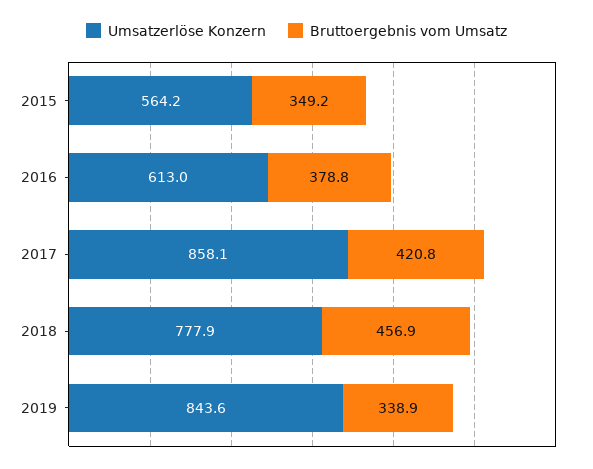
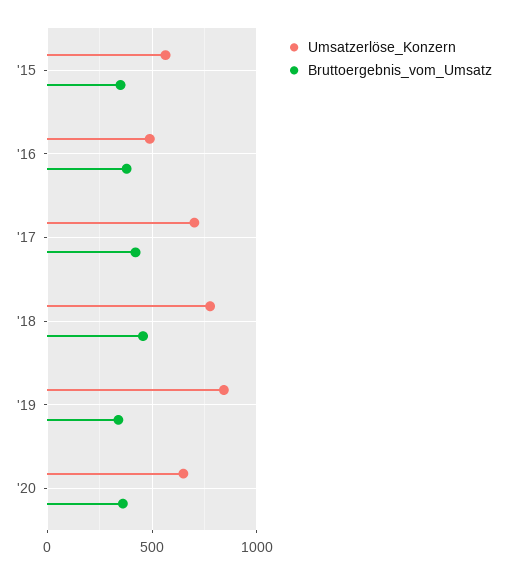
Umsatzerlöse Konzern, 2016: 613 -> 500
Umsatzerlöse Konzern, 2017: 858.1 -> 700
Umsatzerlöse Konzern, '20: none -> 650
Bruttoergebnis vom Umsatz, '20: none -> 350

